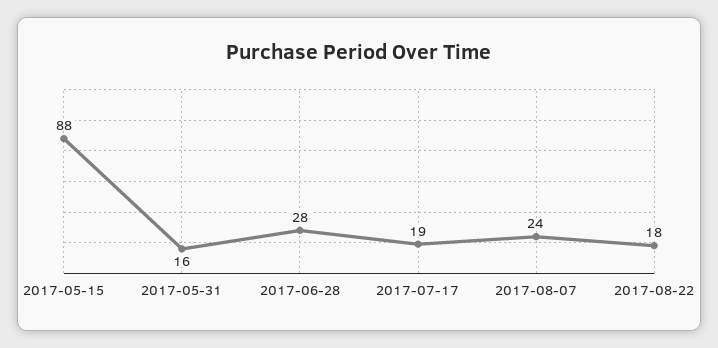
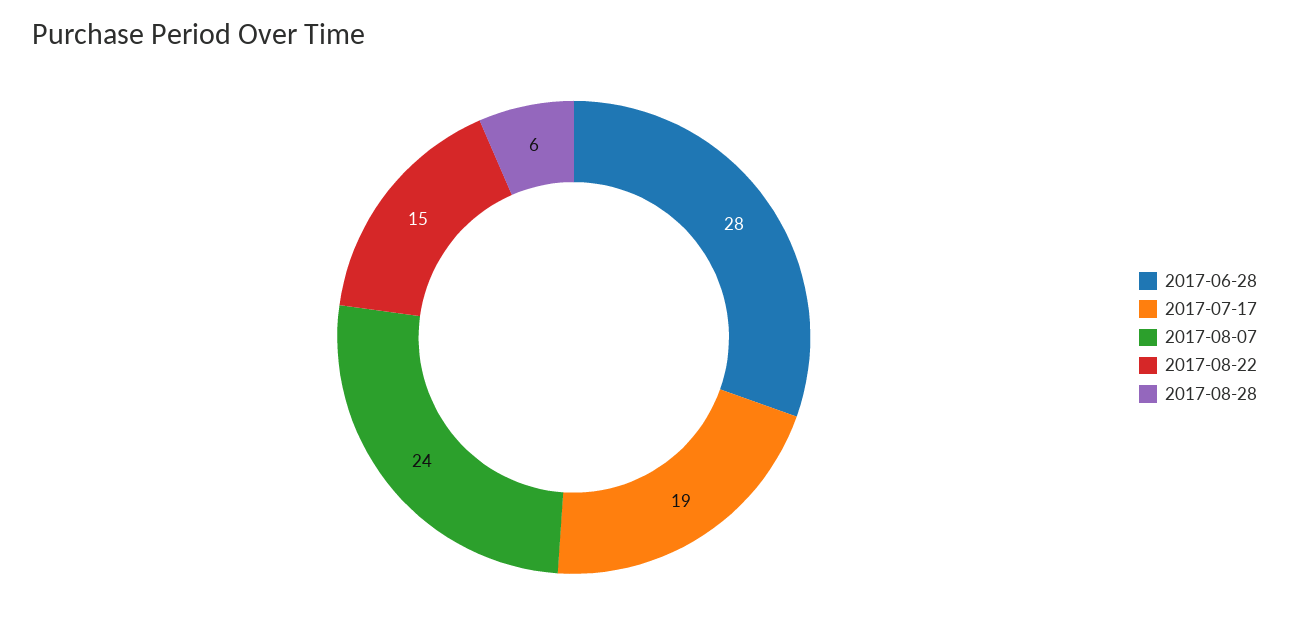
2017-05-15: 88 -> none
2017-05-31: 16 -> none
2017-08-22: 18 -> 15
2017-08-28: none -> 6

